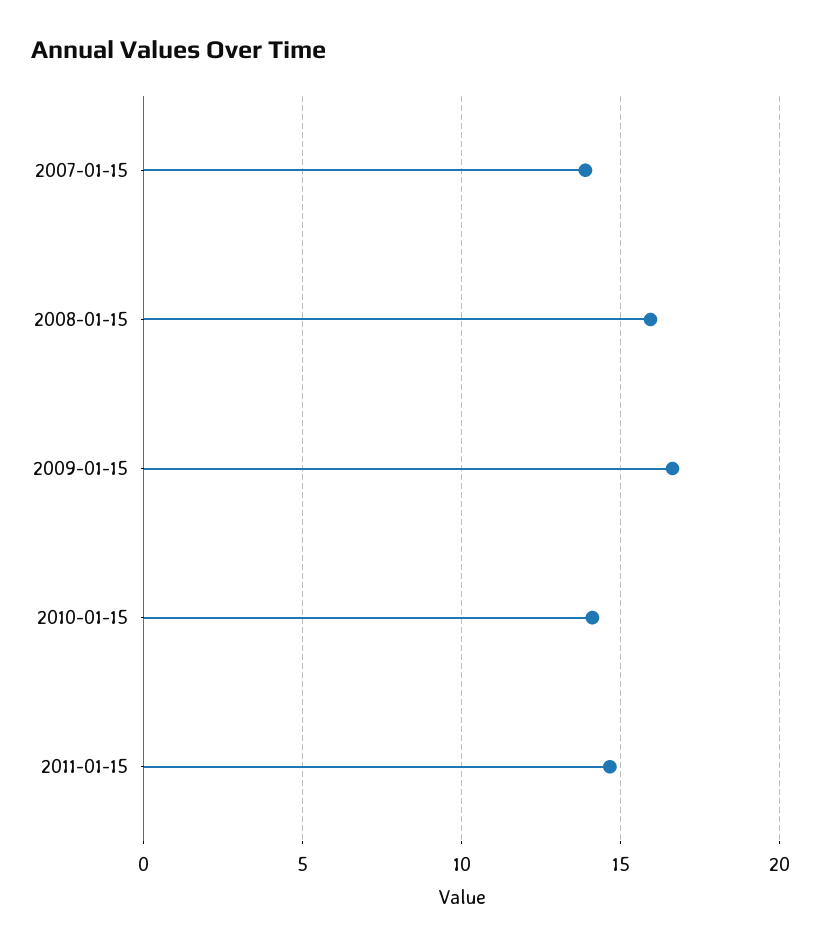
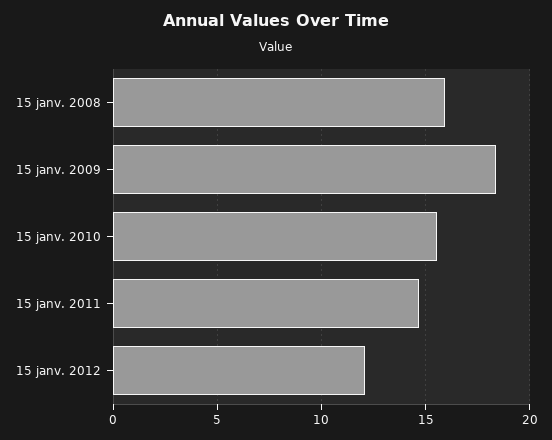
2007-01-15: 14 -> none
2009-01-15: 16.5 -> 18.5
2010-01-15: 14 -> 15.5
15 janv. 2012: none -> 12

